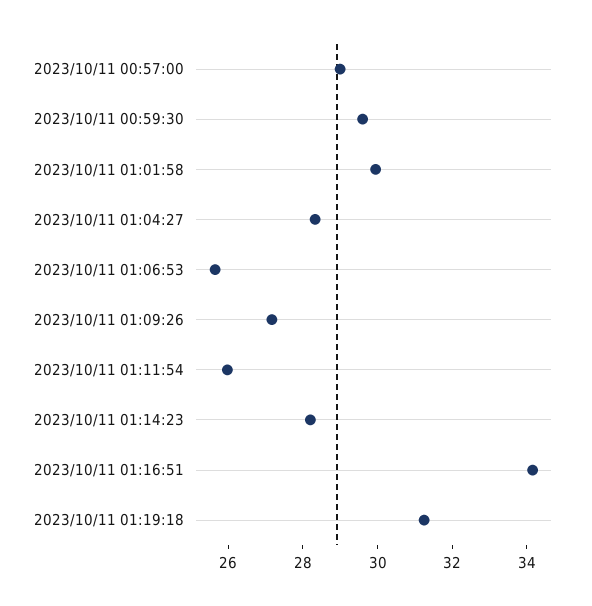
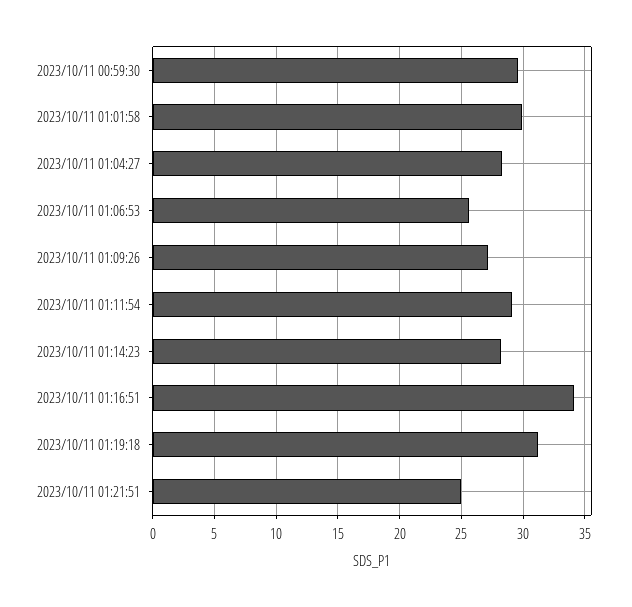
2023/10/11 00:57:00: 29 -> none
2023/10/11 01:11:54: 26 -> 29
2023/10/11 01:21:51: none -> 25

